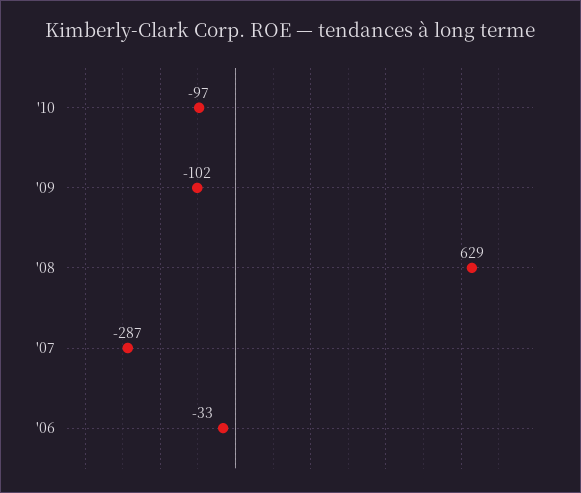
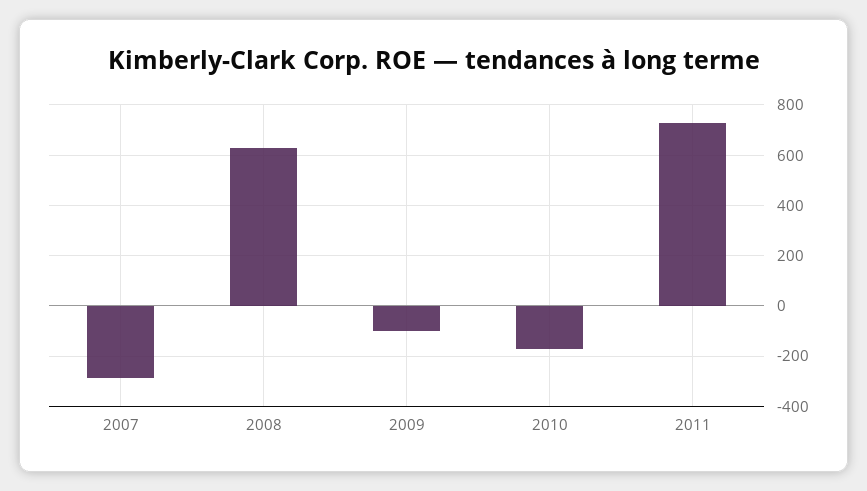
'10: -97 -> -175
'06: -33 -> none
2011: none -> 725

